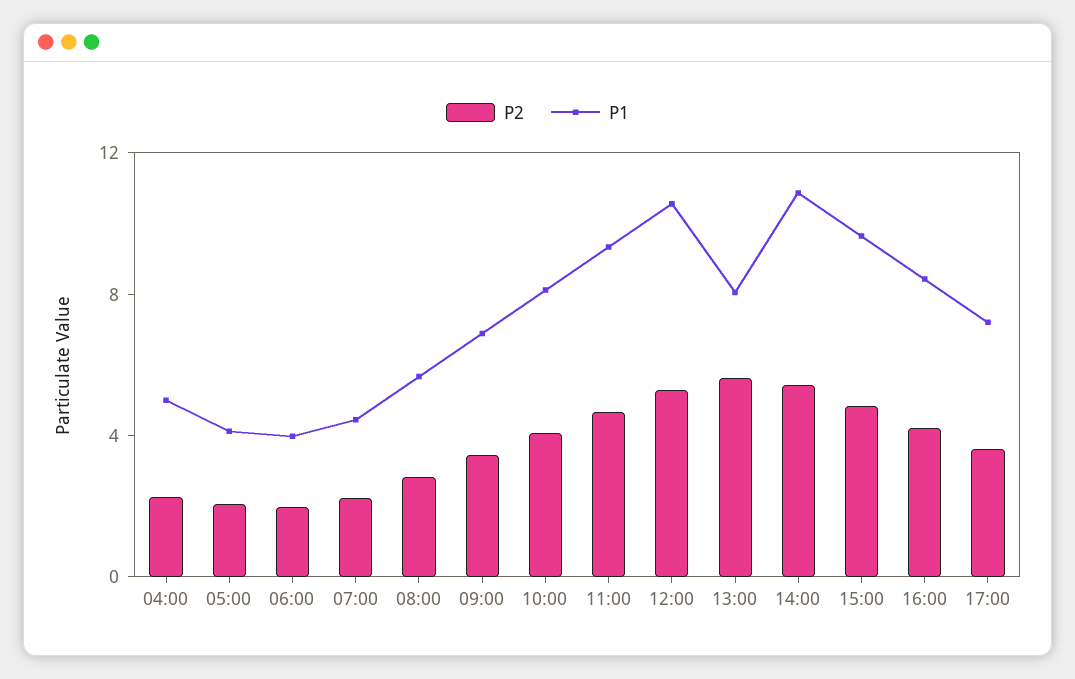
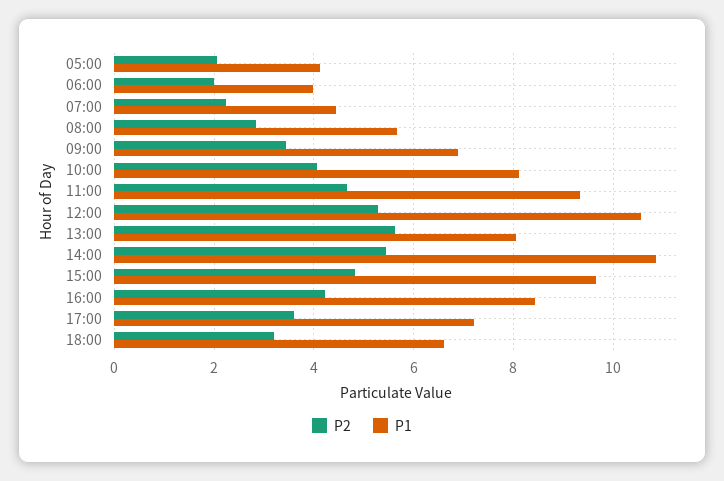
P2, 04:00: 2 -> none
P1, 04:00: 5 -> none
P2, 18:00: none -> 3.2
P1, 18:00: none -> 6.6

